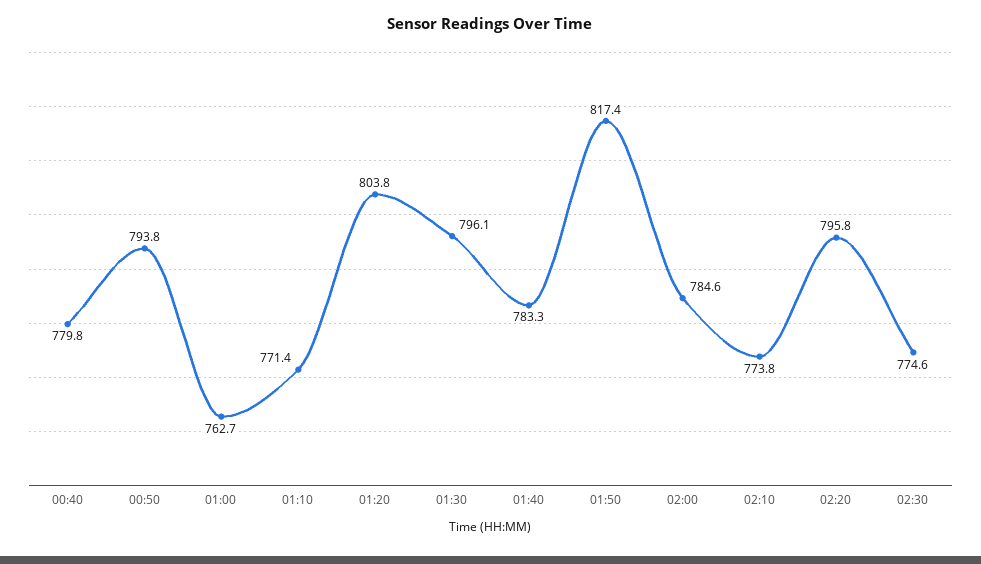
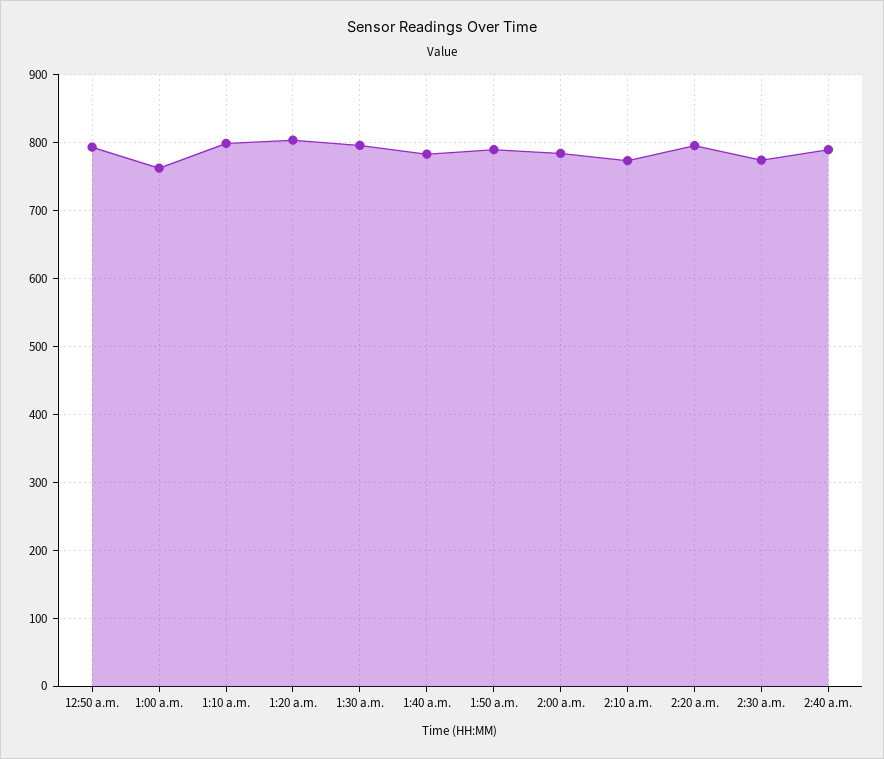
00:40: 779.8 -> none
01:10: 771.4 -> 800
01:50: 817.4 -> 790
2:40 a.m.: none -> 790

